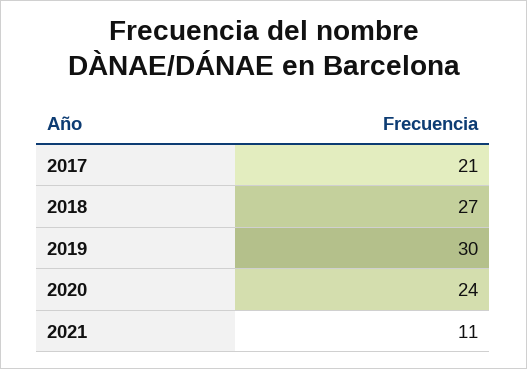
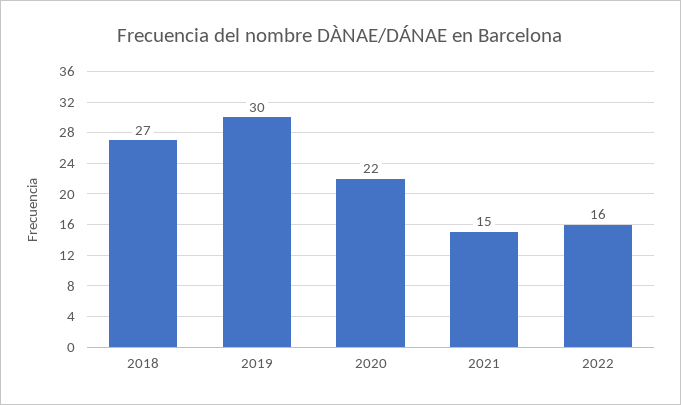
2017: 21 -> none
2020: 24 -> 22
2021: 11 -> 15
2022: none -> 16

